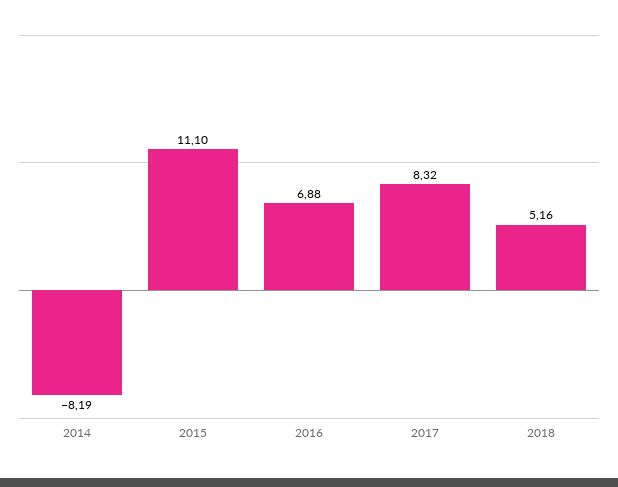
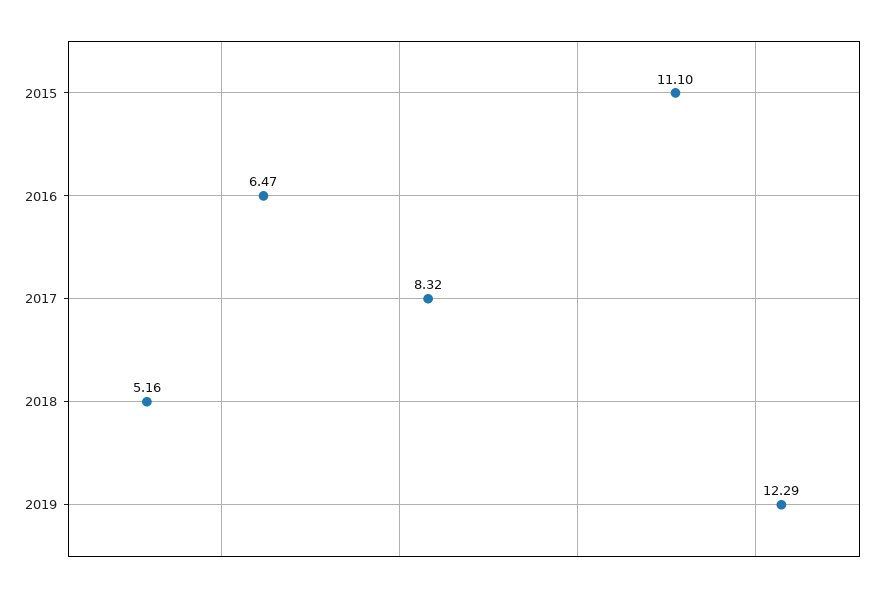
2014: -8.19 -> none
2016: 6.88 -> 6.47
2019: none -> 12.29

